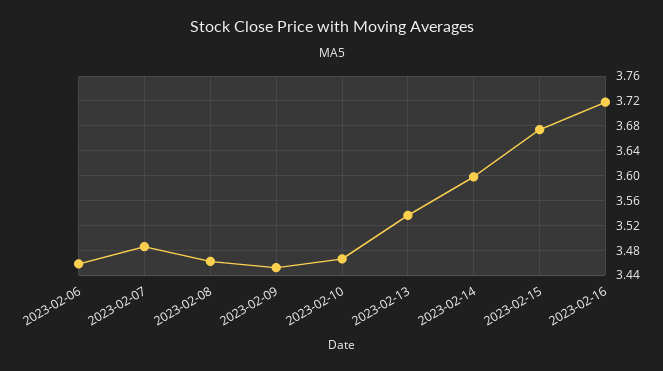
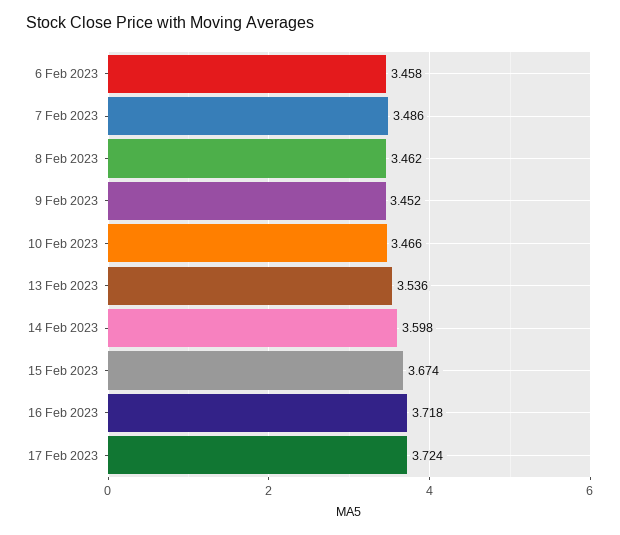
17 Feb 2023: none -> 3.724

